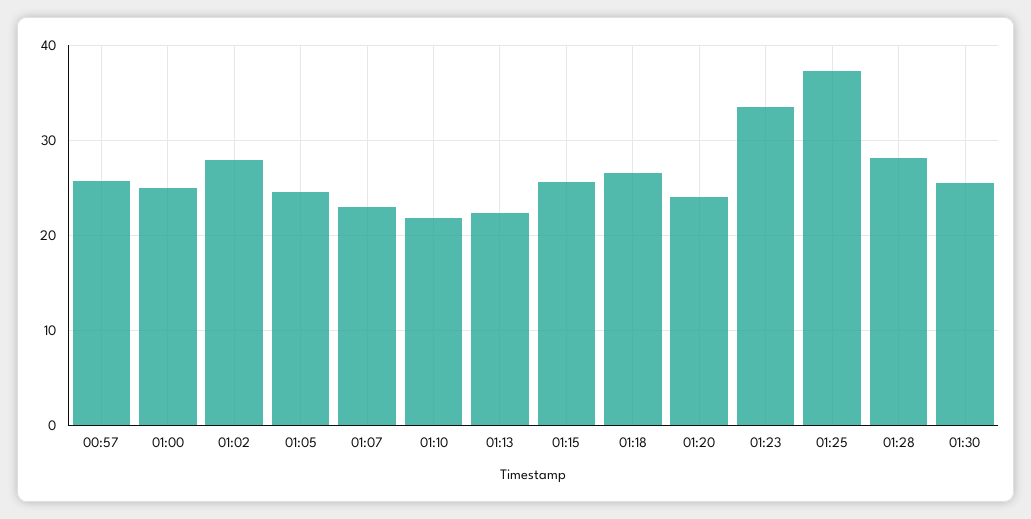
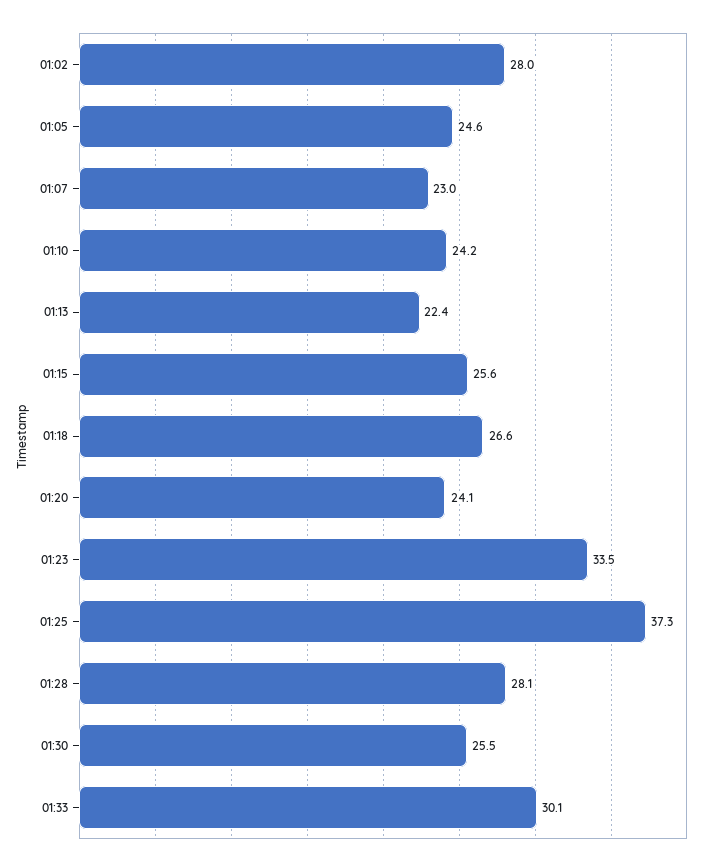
00:57: 26 -> none
01:00: 25 -> none
01:10: 22 -> 24.2
01:33: none -> 30.1

